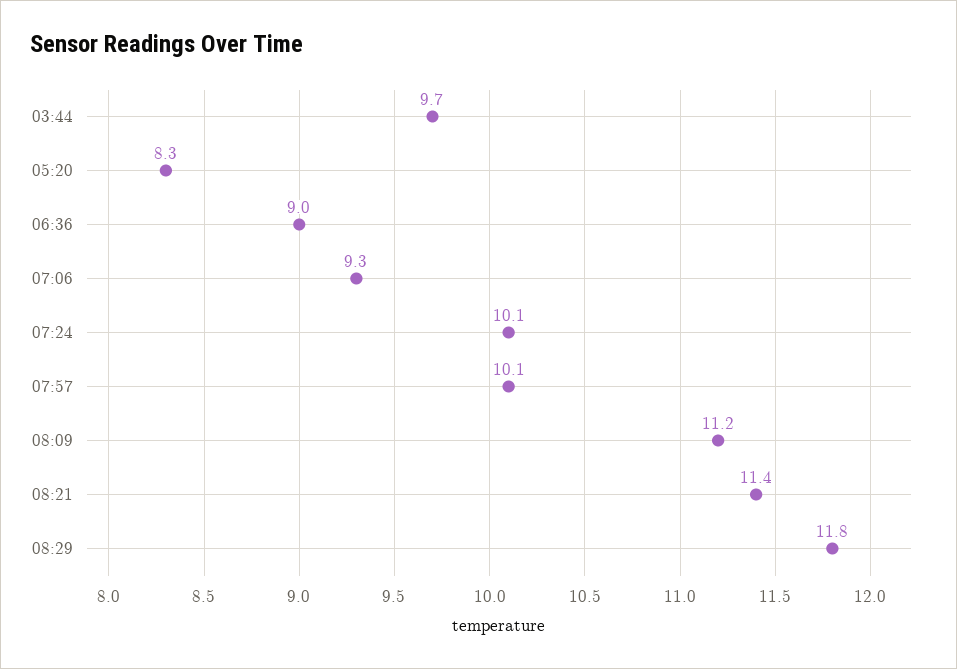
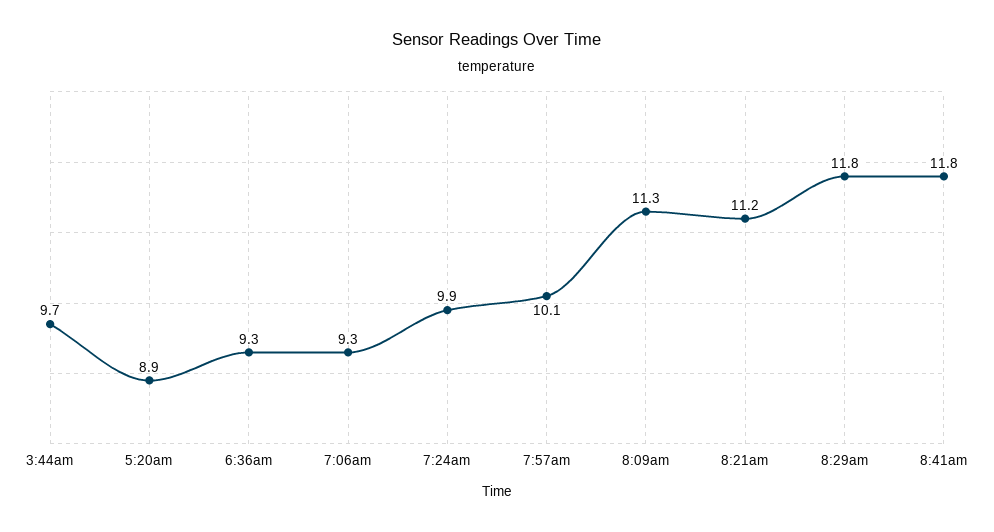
05:20: 8.3 -> 8.9
06:36: 9 -> 9.3
07:24: 10.1 -> 9.9
08:09: 11.2 -> 11.3
08:21: 11.4 -> 11.2
8:41am: none -> 11.8

